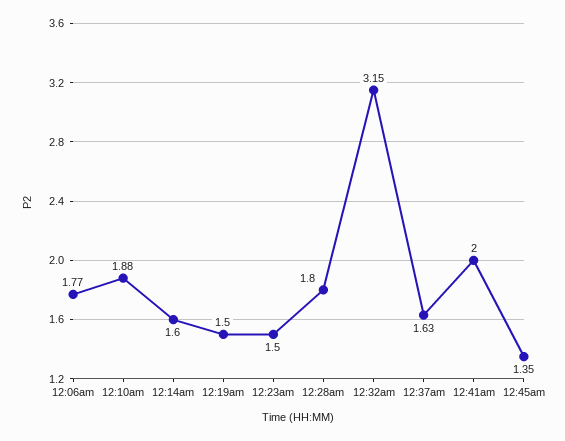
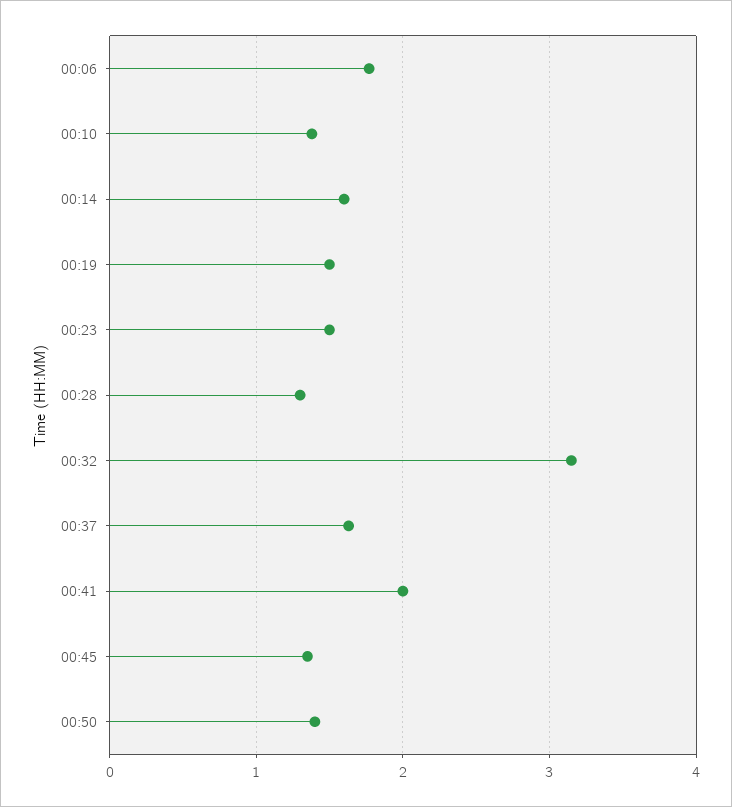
12:10am: 1.88 -> 1.4
12:28am: 1.8 -> 1.3
00:50: none -> 1.4

